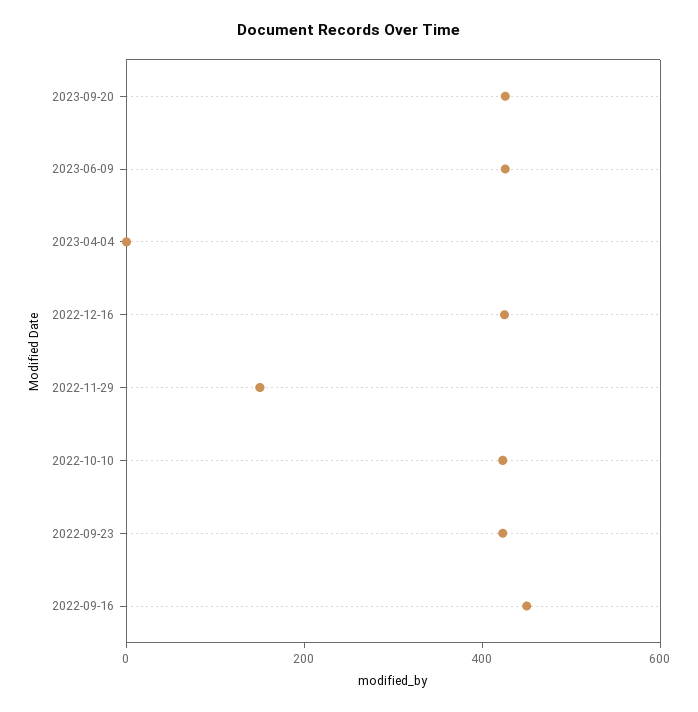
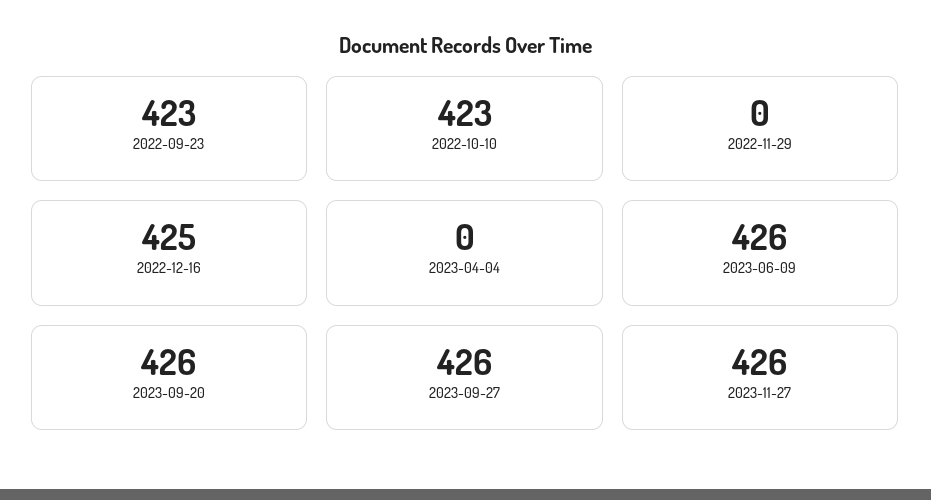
2022-11-29: 150 -> 0
2022-09-16: 450 -> none
2023-09-27: none -> 426
2023-11-27: none -> 426

